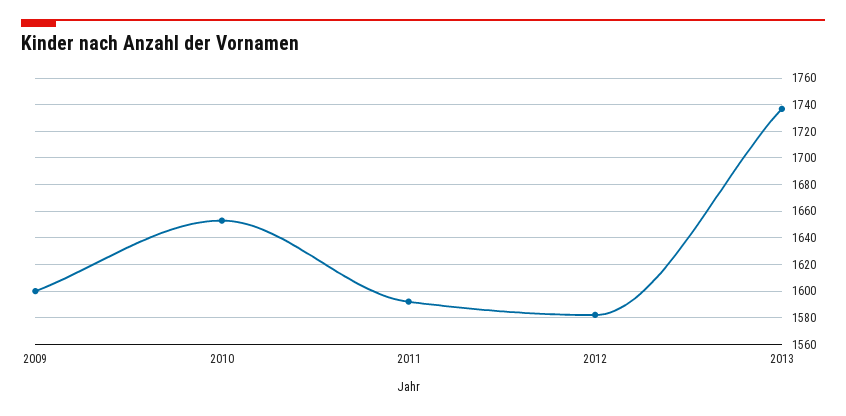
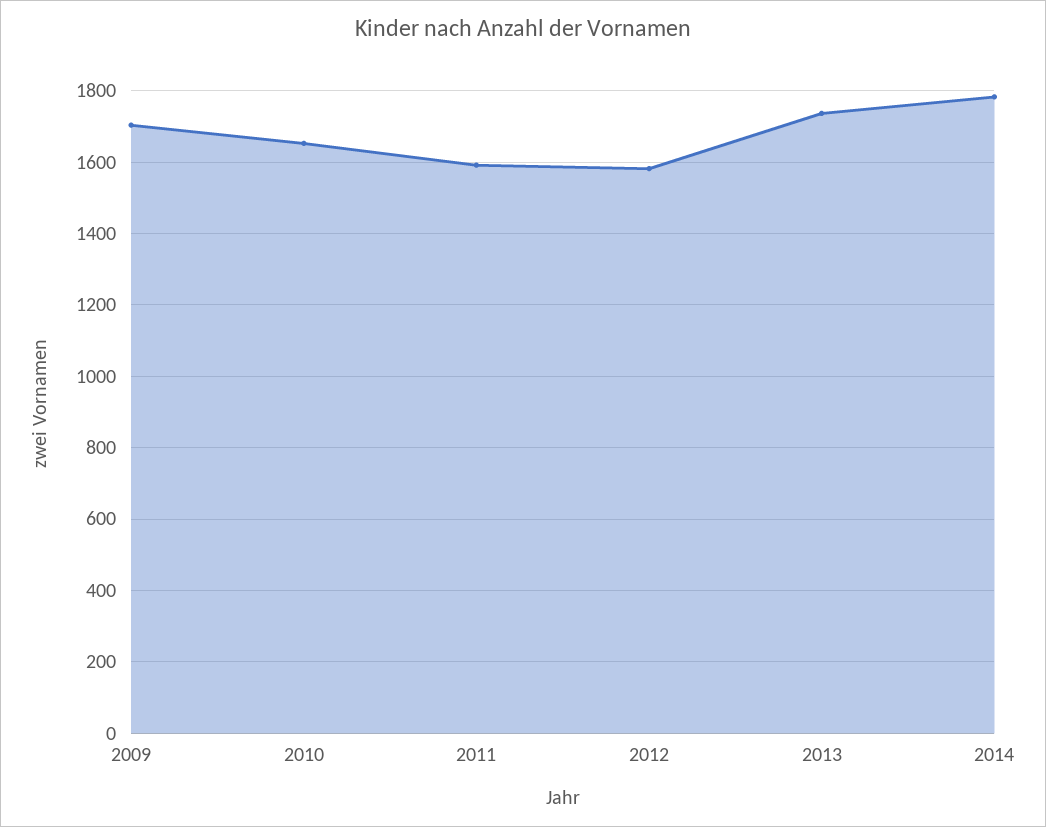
2009: 1600 -> 1700
2014: none -> 1780

